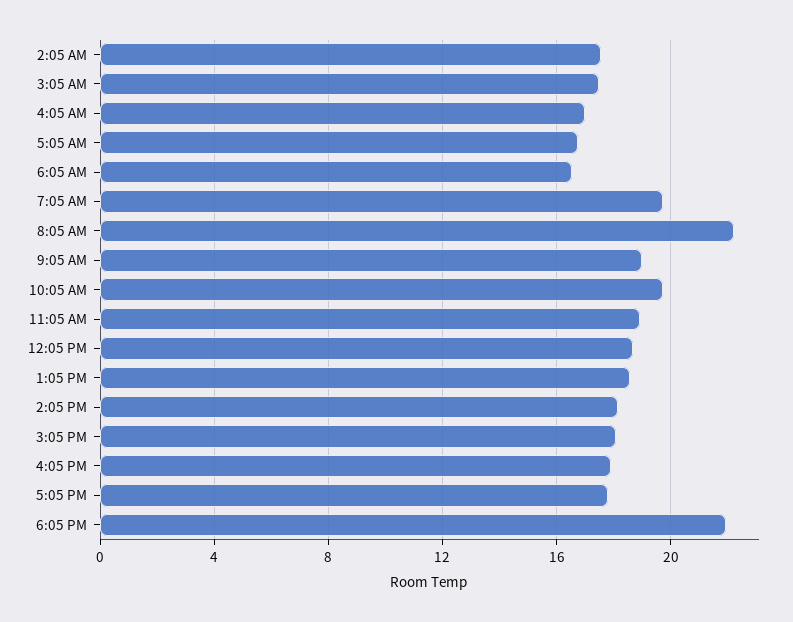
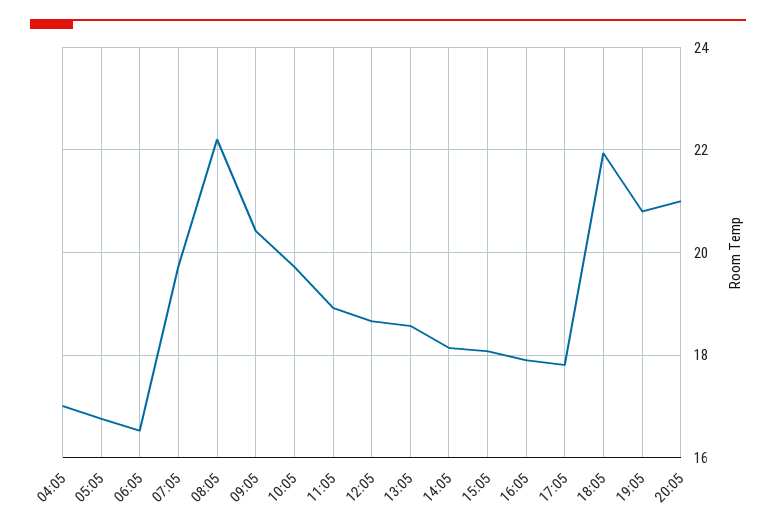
2:05 AM: 17.5 -> none
3:05 AM: 17.5 -> none
9:05 AM: 19 -> 20.4
19:05: none -> 20.8
20:05: none -> 21

